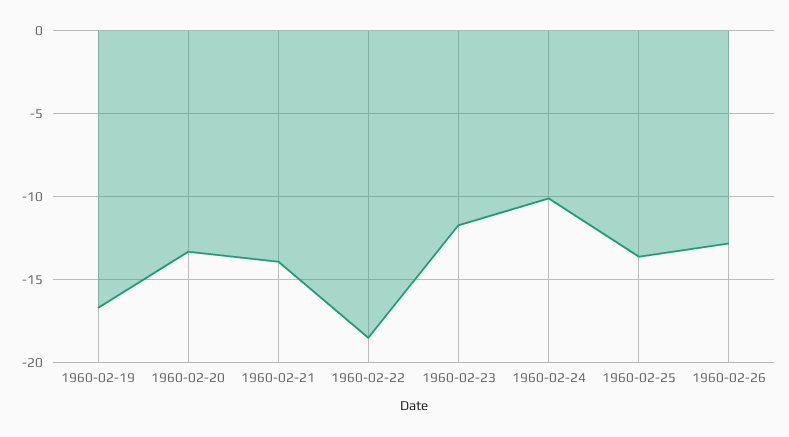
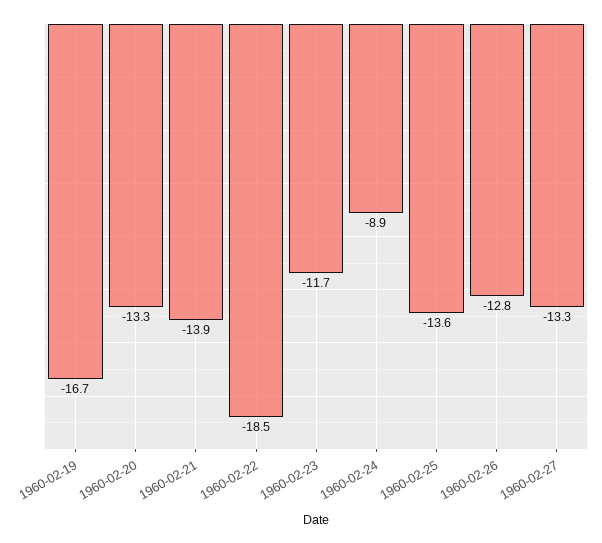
1960-02-24: -10 -> -8.9
1960-02-27: none -> -13.3

